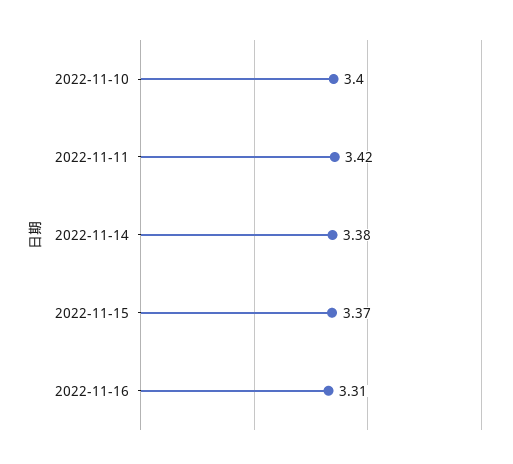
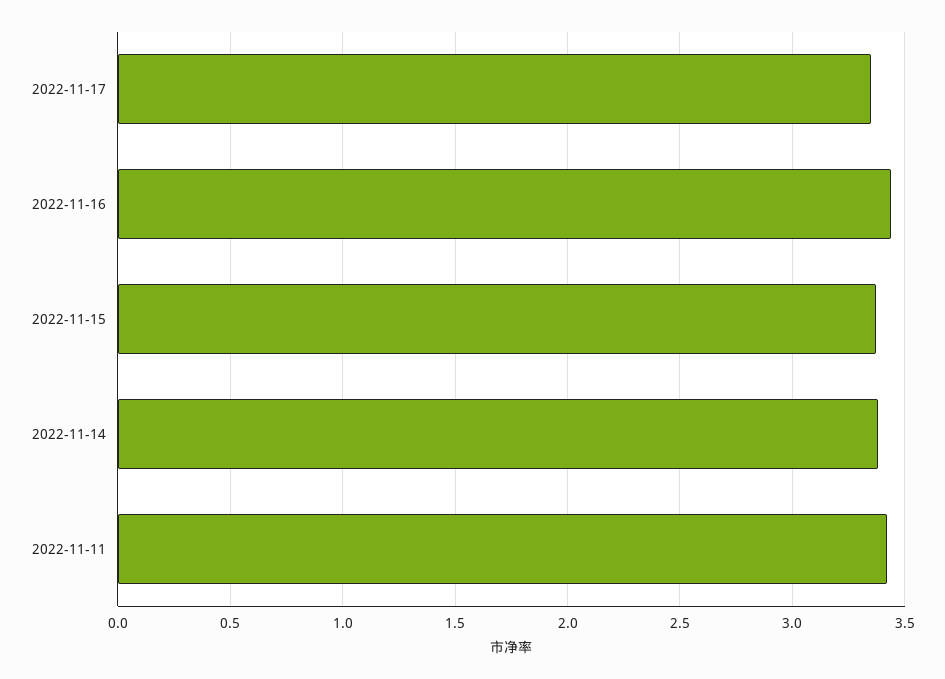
2022-11-10: 3.4 -> none
2022-11-16: 3.31 -> 3.45
2022-11-17: none -> 3.35

